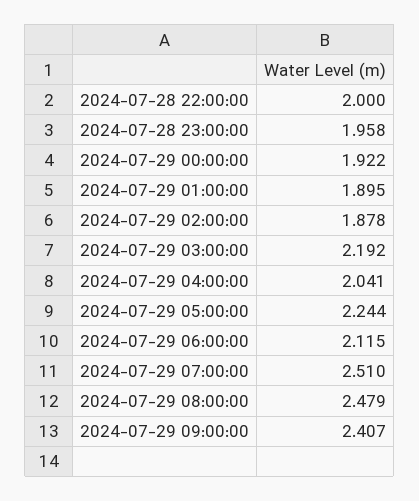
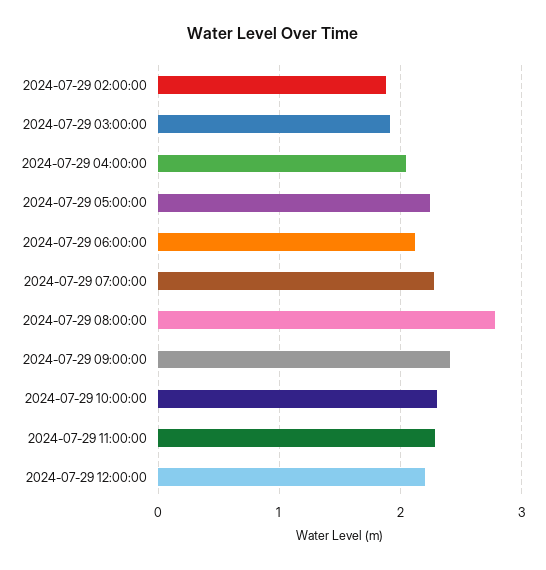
2024-07-28 22:00:00: 2 -> none
2024-07-28 23:00:00: 1.958 -> none
2024-07-29 00:00:00: 1.922 -> none
2024-07-29 01:00:00: 1.895 -> none
2024-07-29 03:00:00: 2.192 -> 1.9
2024-07-29 07:00:00: 2.51 -> 2.3
2024-07-29 08:00:00: 2.479 -> 2.8
2024-07-29 10:00:00: none -> 2.3
2024-07-29 11:00:00: none -> 2.3
2024-07-29 12:00:00: none -> 2.2

